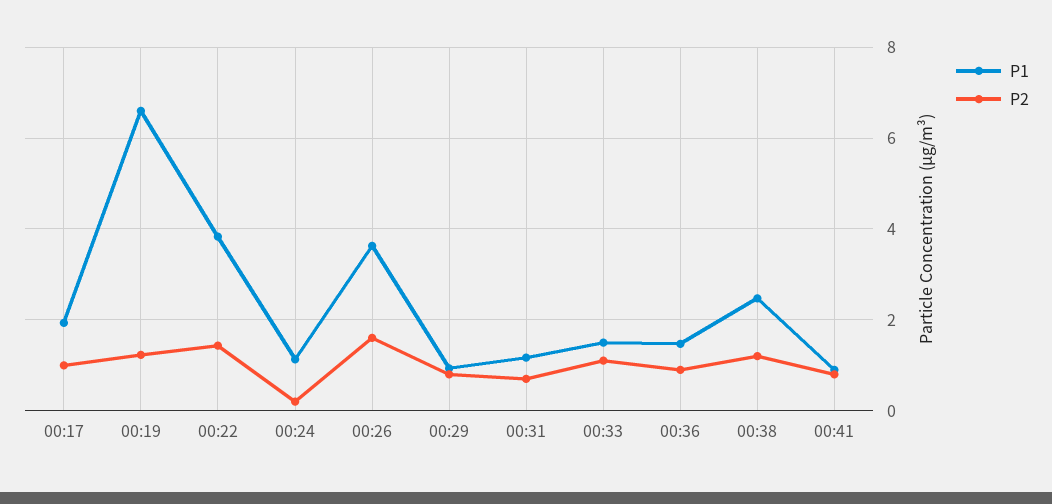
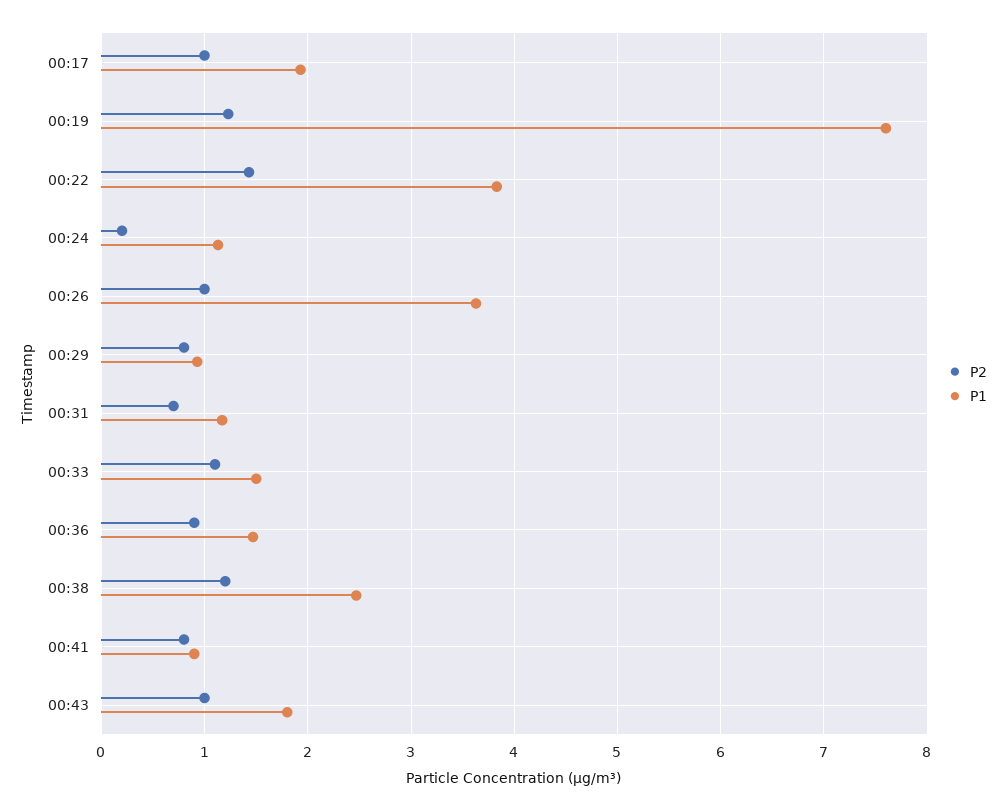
P1, 00:19: 6.6 -> 7.6
P2, 00:26: 1.6 -> 1
P2, 00:43: none -> 1
P1, 00:43: none -> 1.8

